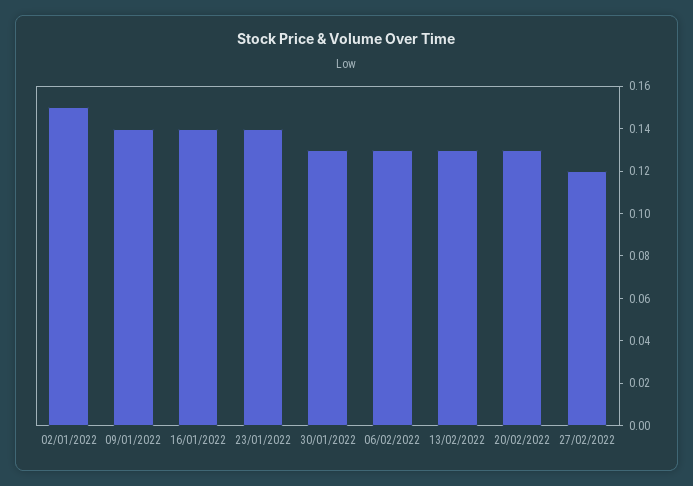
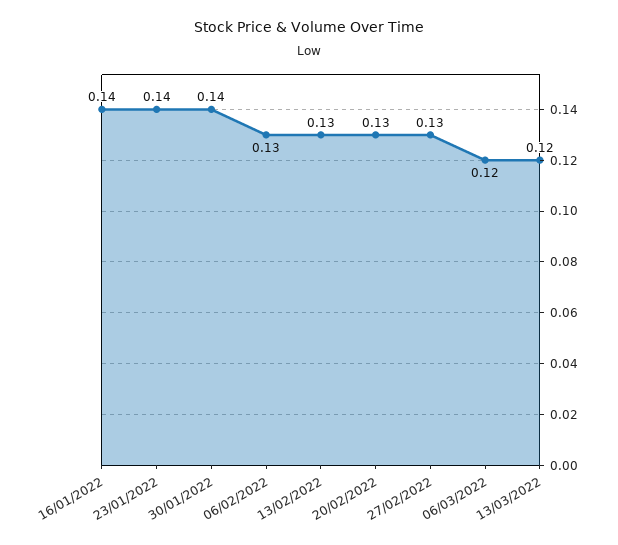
02/01/2022: 0.15 -> none
09/01/2022: 0.14 -> none
30/01/2022: 0.13 -> 0.14
27/02/2022: 0.12 -> 0.13
06/03/2022: none -> 0.12
13/03/2022: none -> 0.12

